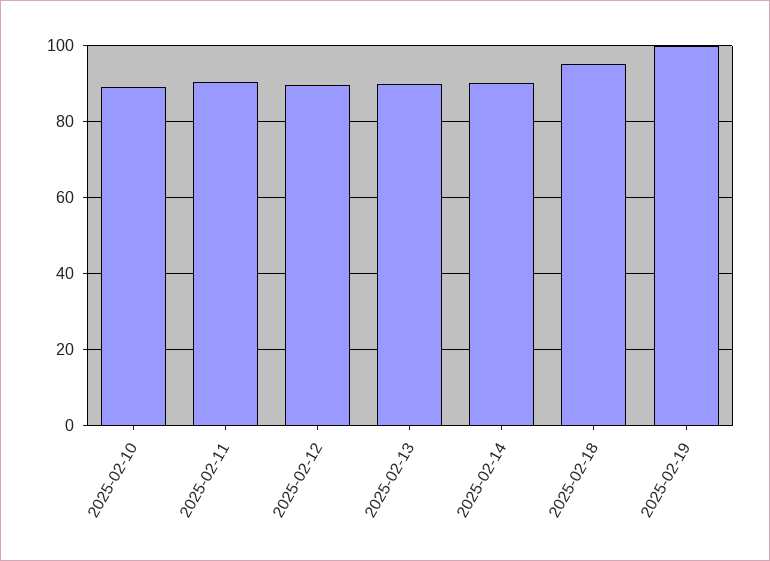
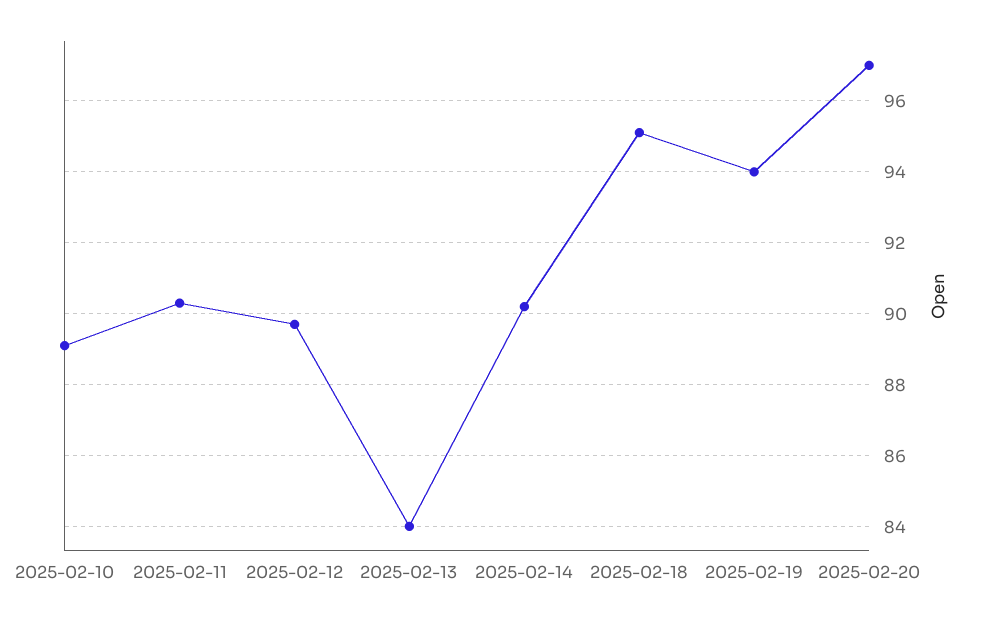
2025-02-13: 90 -> 84
2025-02-19: 100 -> 94
2025-02-20: none -> 97

